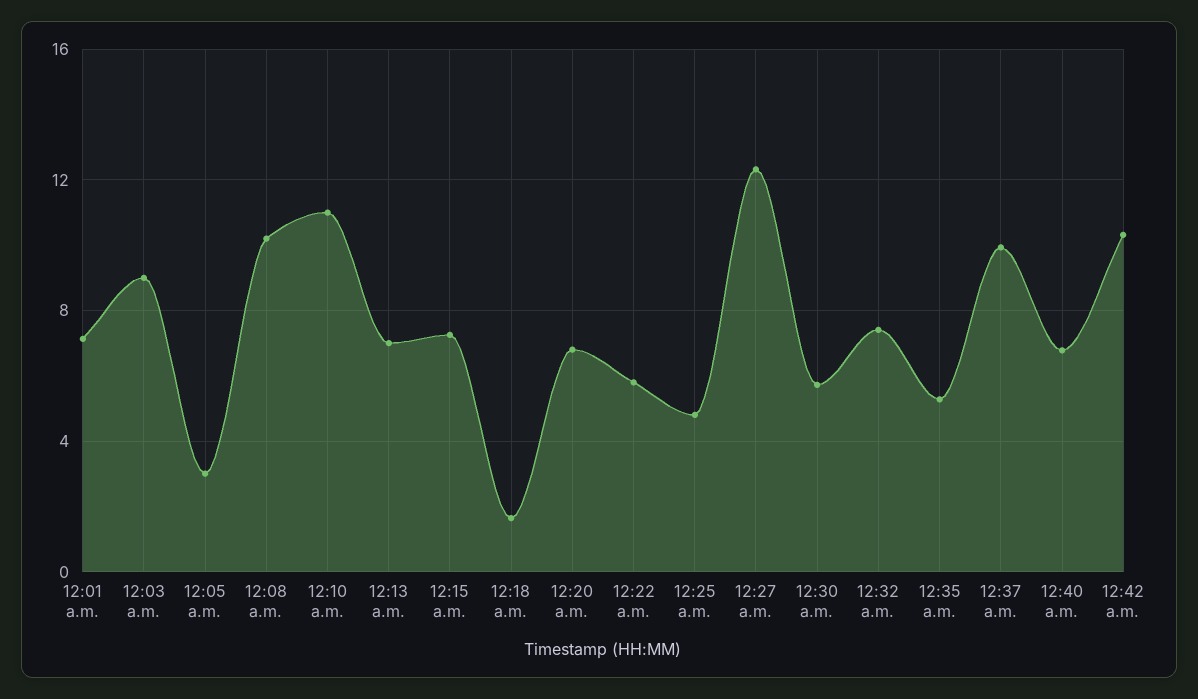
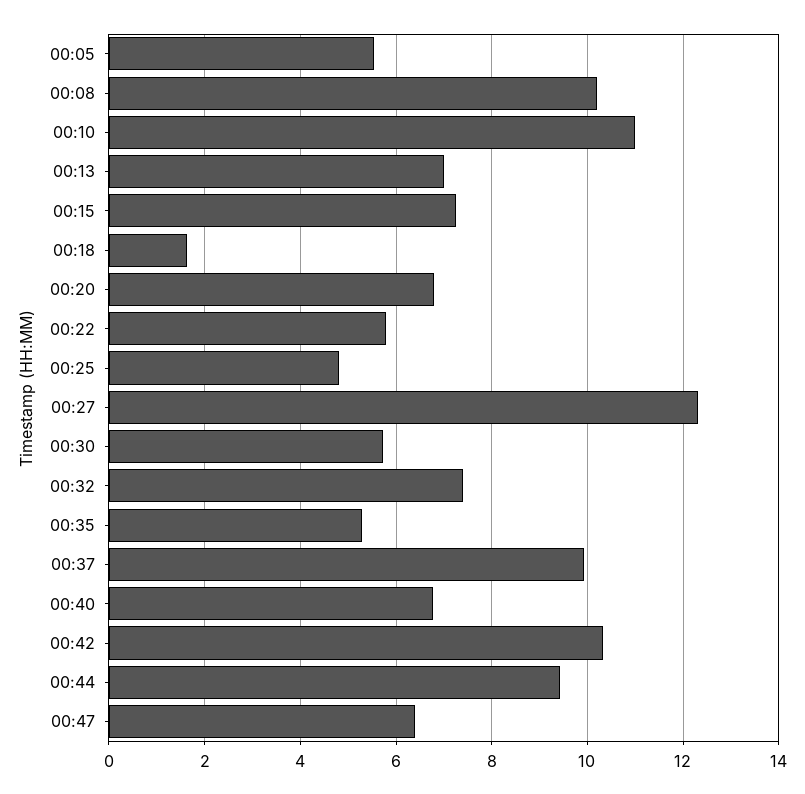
12:01 a.m.: 7 -> none
12:03 a.m.: 9 -> none
12:05 a.m.: 3 -> 5.6
00:44: none -> 9.4
00:47: none -> 6.4

